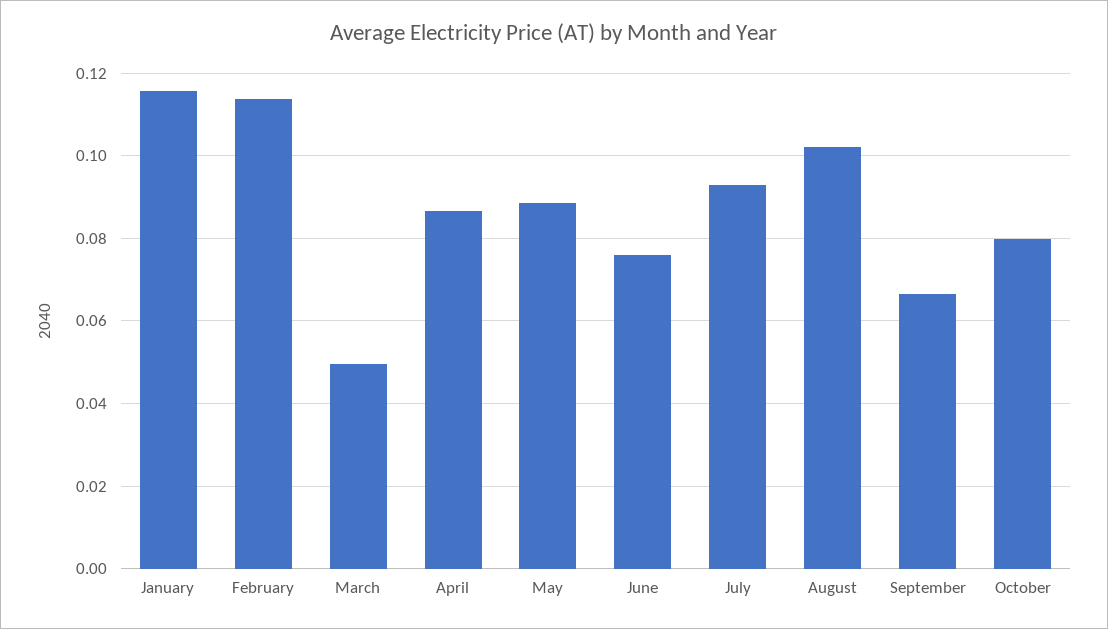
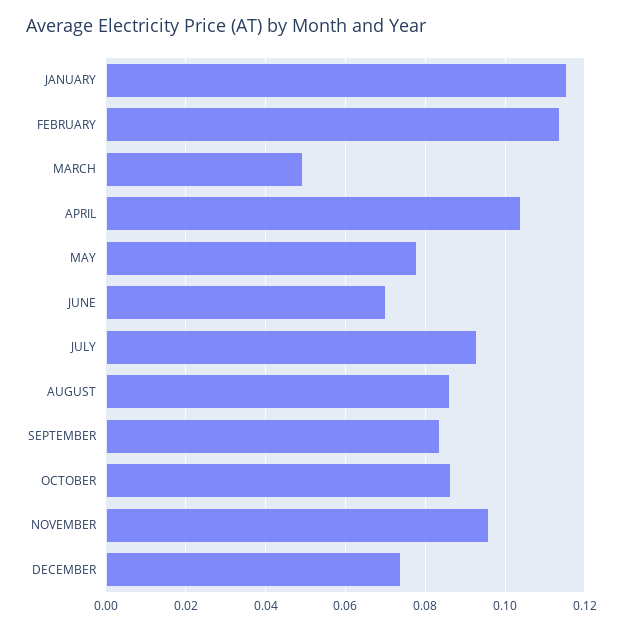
April: 0.086 -> 0.104
May: 0.088 -> 0.078
June: 0.076 -> 0.07
August: 0.102 -> 0.086
September: 0.066 -> 0.084
October: 0.08 -> 0.086
NOVEMBER: none -> 0.096
DECEMBER: none -> 0.074

